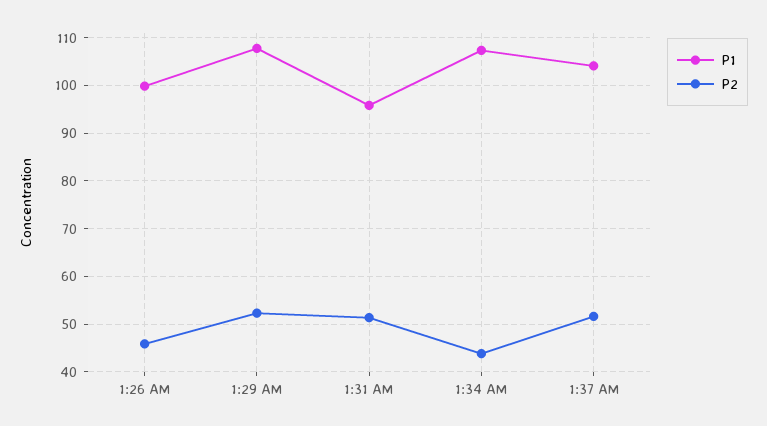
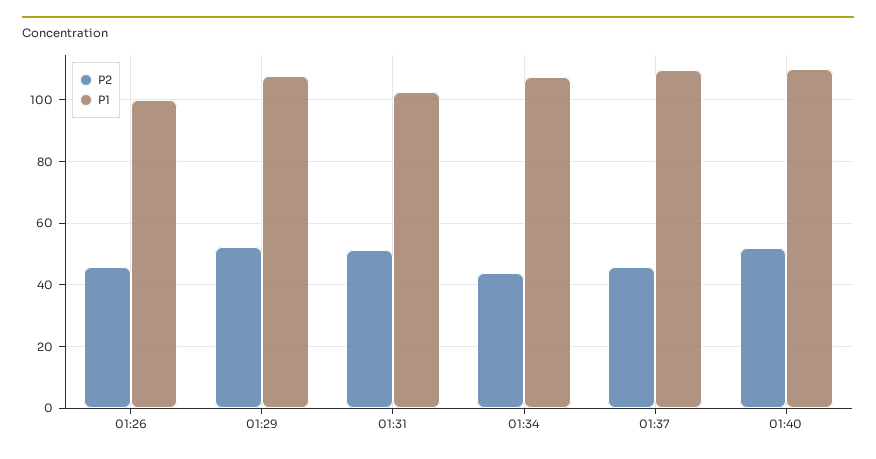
P1, 1:31 AM: 96 -> 102
P1, 1:37 AM: 104 -> 110
P2, 1:37 AM: 52 -> 46
P2, 01:40: none -> 52
P1, 01:40: none -> 110

